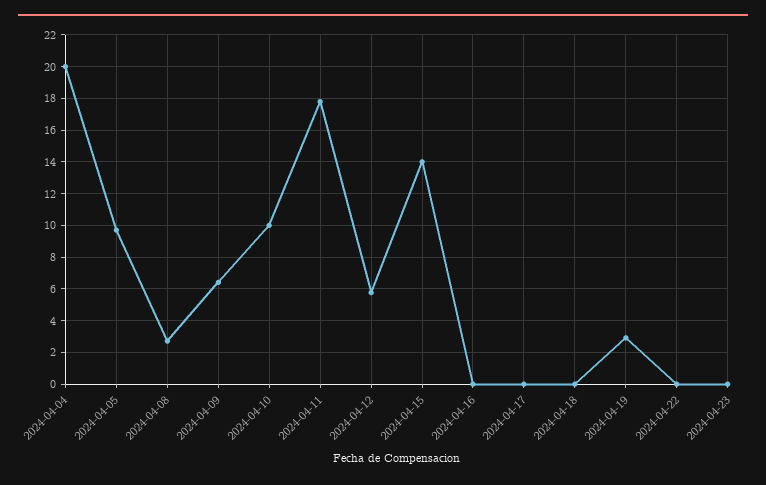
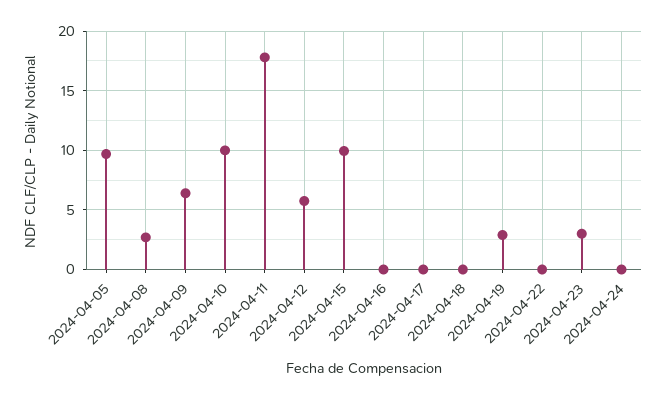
2024-04-04: 20 -> none
2024-04-15: 14 -> 10
2024-04-23: 0 -> 3
2024-04-24: none -> 0

